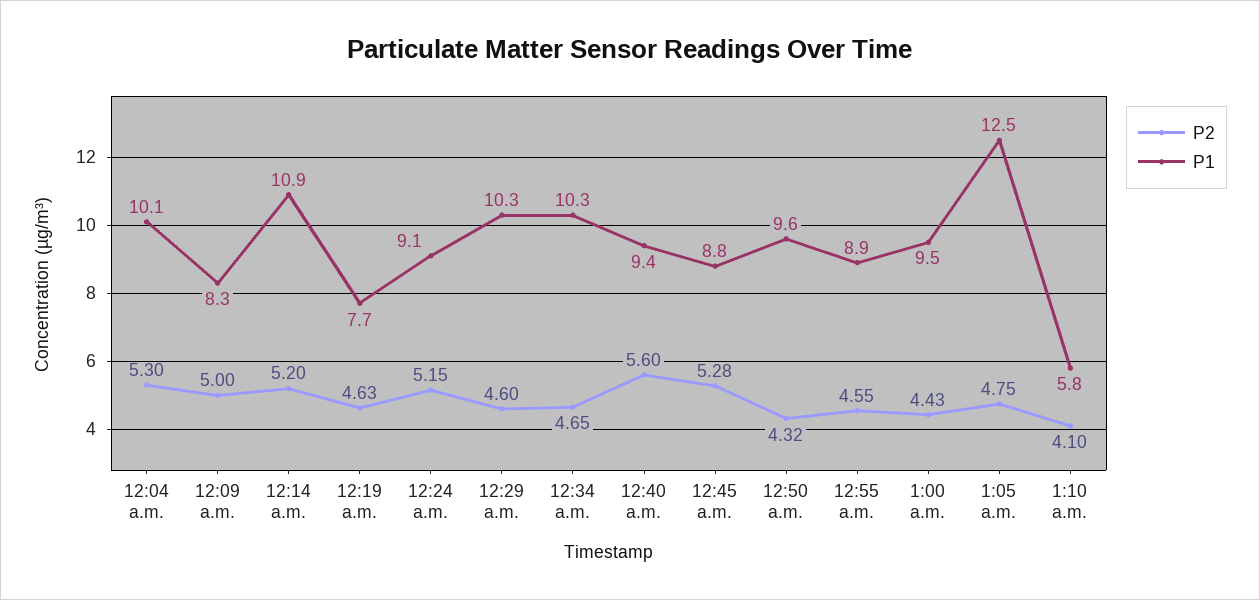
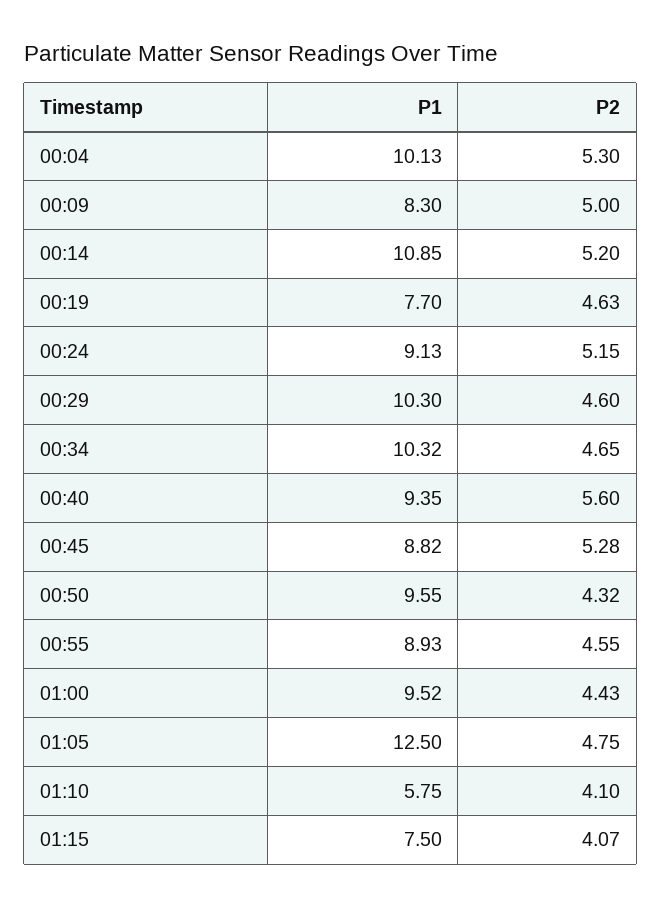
P1, 01:15: none -> 7.5
P2, 01:15: none -> 4.07

